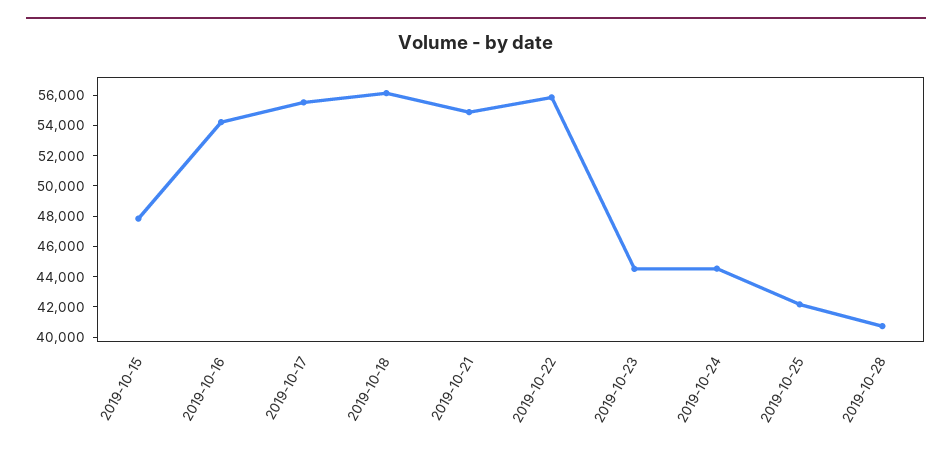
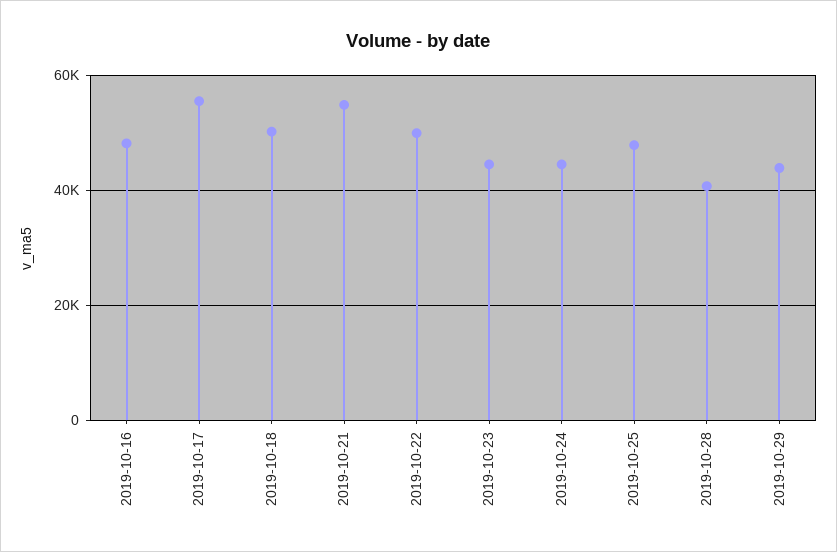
2019-10-15: 48000 -> none
2019-10-16: 54000 -> 48000
2019-10-18: 56000 -> 50000
2019-10-22: 56000 -> 50000
2019-10-25: 42000 -> 48000
2019-10-29: none -> 44000

